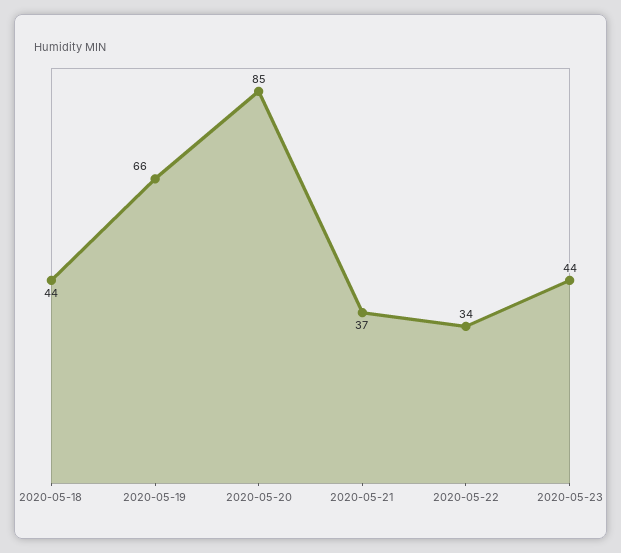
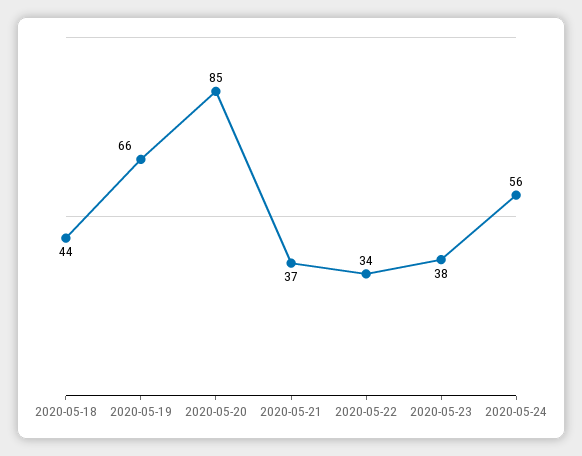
2020-05-23: 44 -> 38
2020-05-24: none -> 56

